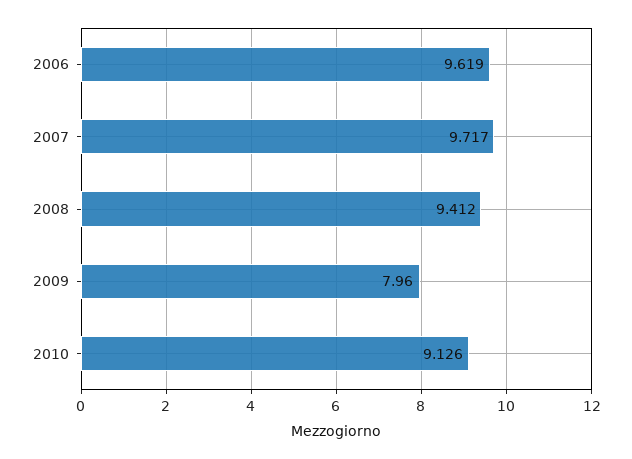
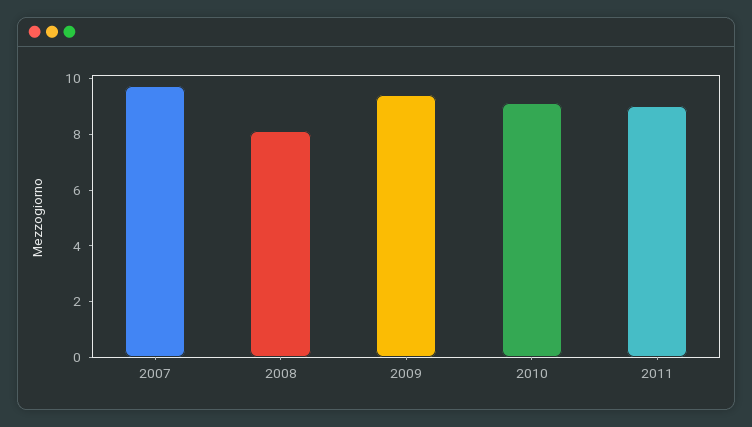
2006: 9.619 -> none
2008: 9.412 -> 8
2009: 7.96 -> 9.5
2011: none -> 9

